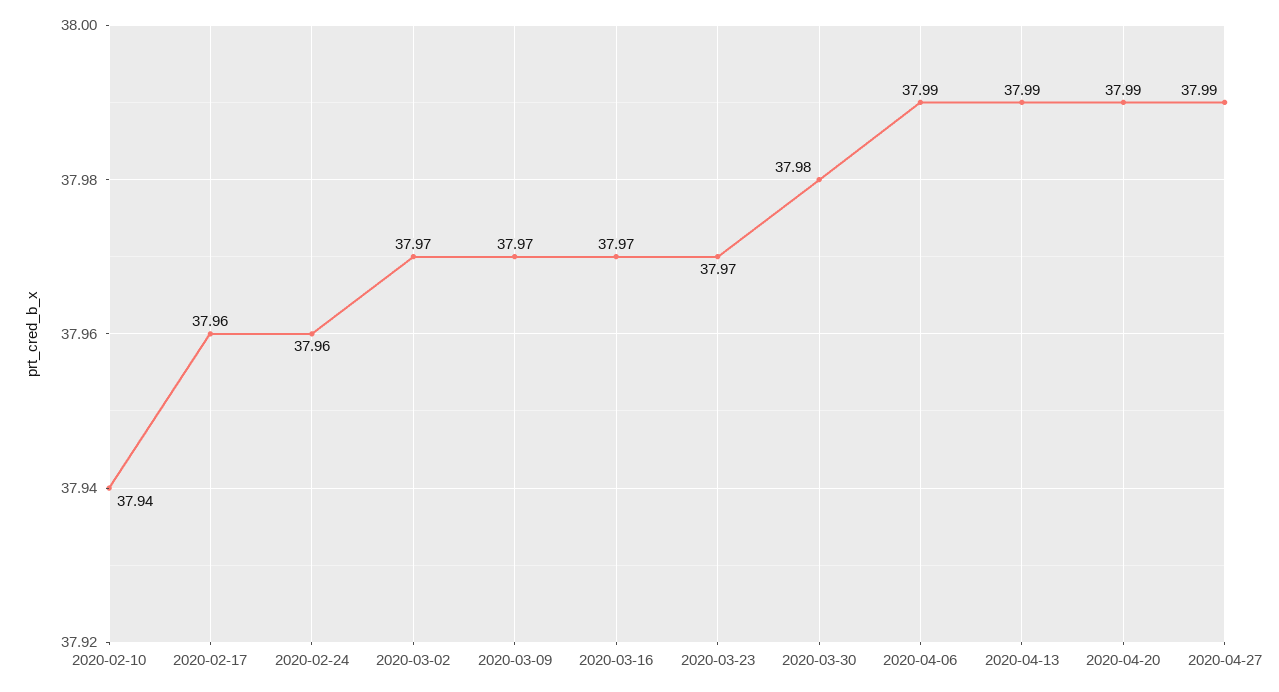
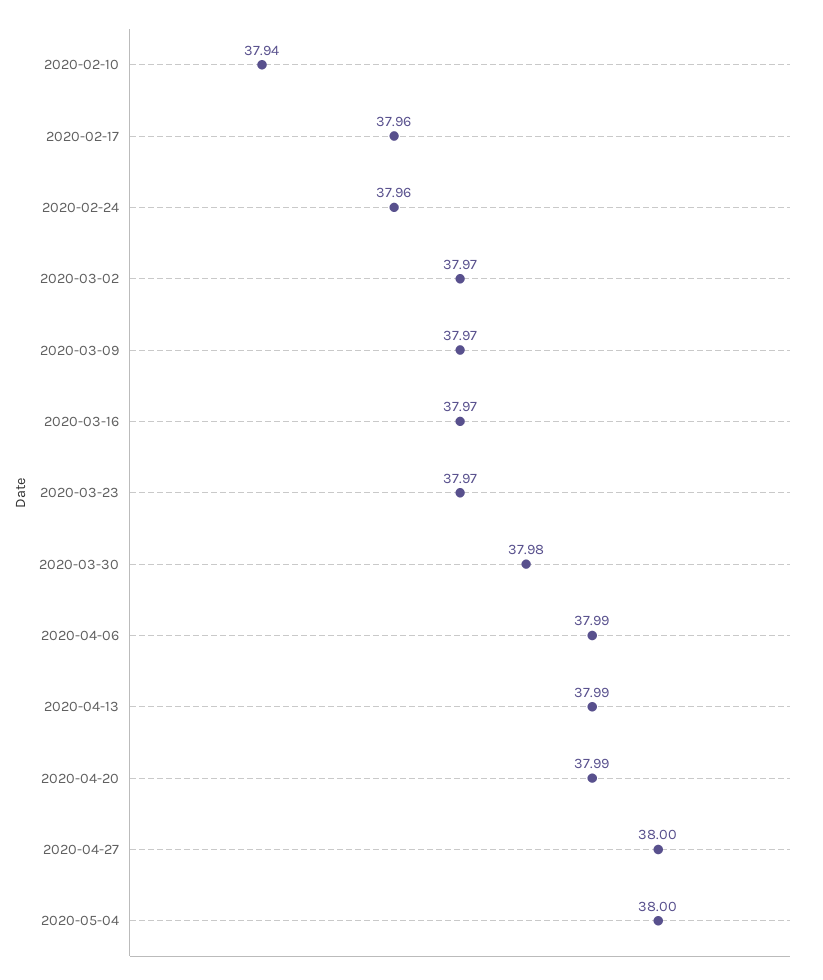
2020-04-27: 37.99 -> 38
2020-05-04: none -> 38

